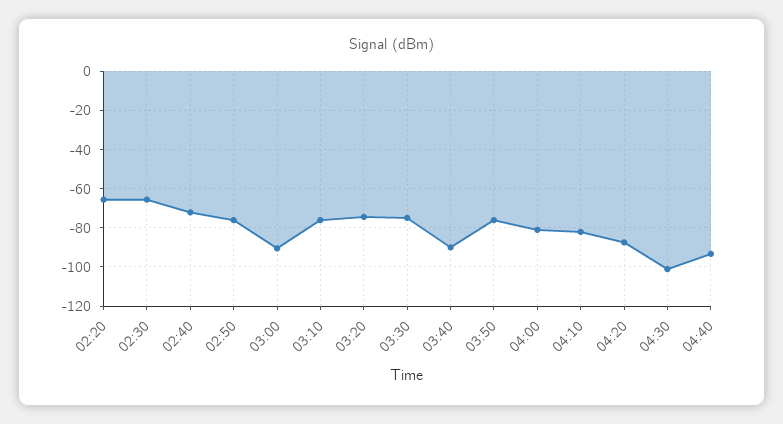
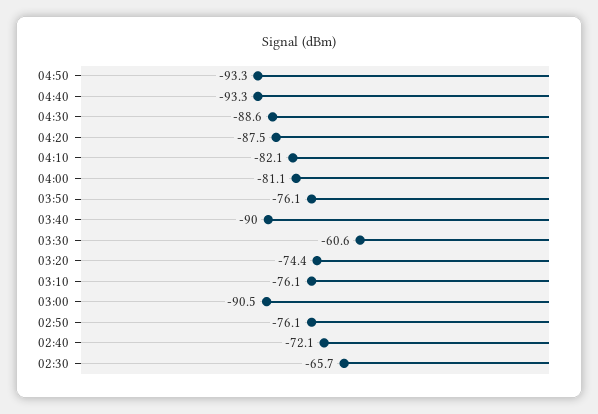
02:20: -65 -> none
03:30: -75 -> -60.6
04:30: -100 -> -88.6
04:50: none -> -93.3

